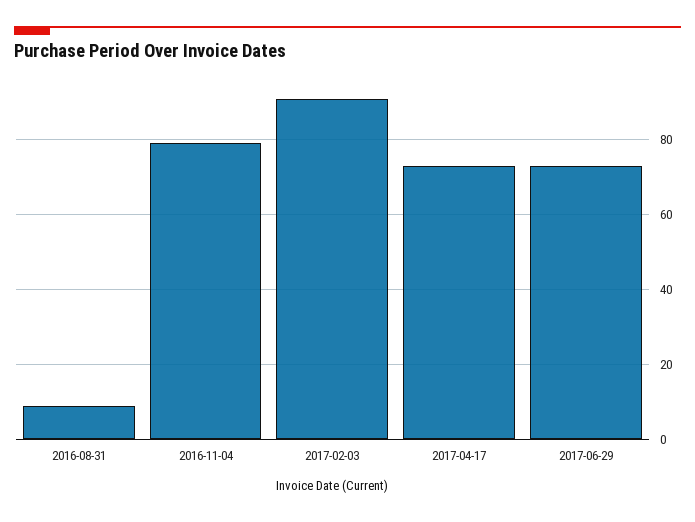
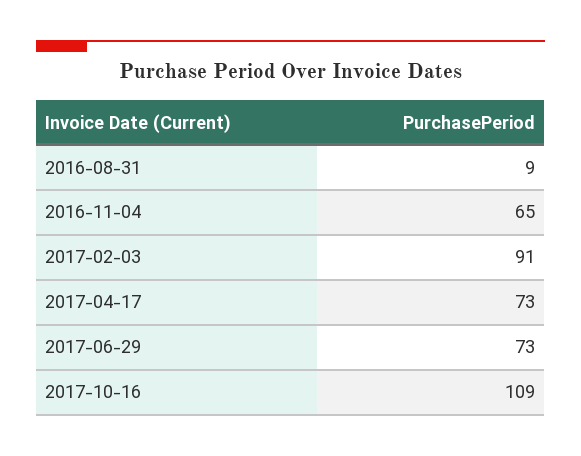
2016-11-04: 80 -> 65
2017-10-16: none -> 109

